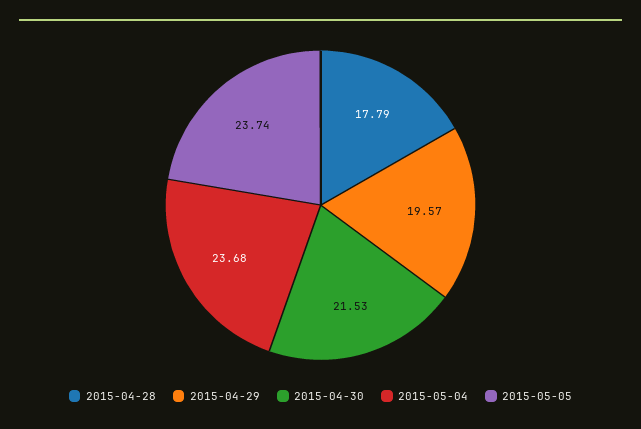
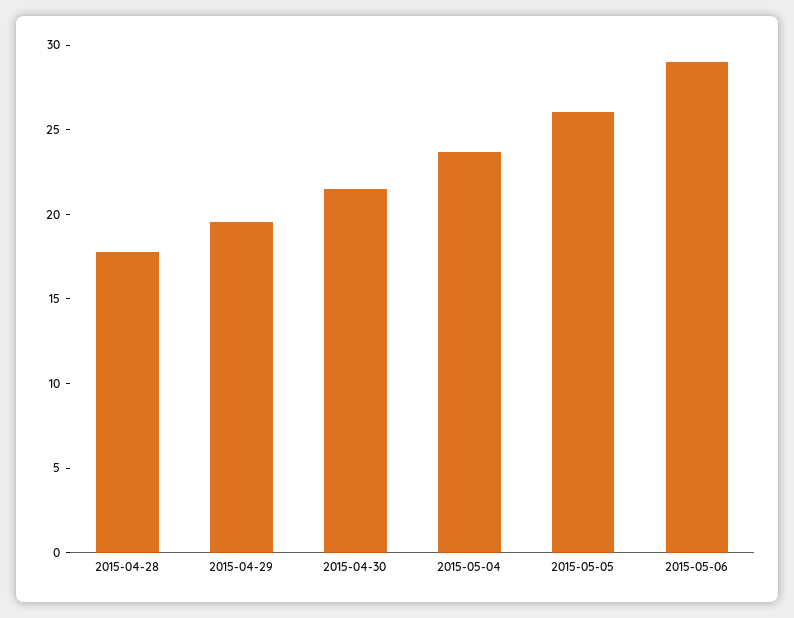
2015-05-05: 23.74 -> 26
2015-05-06: none -> 29

